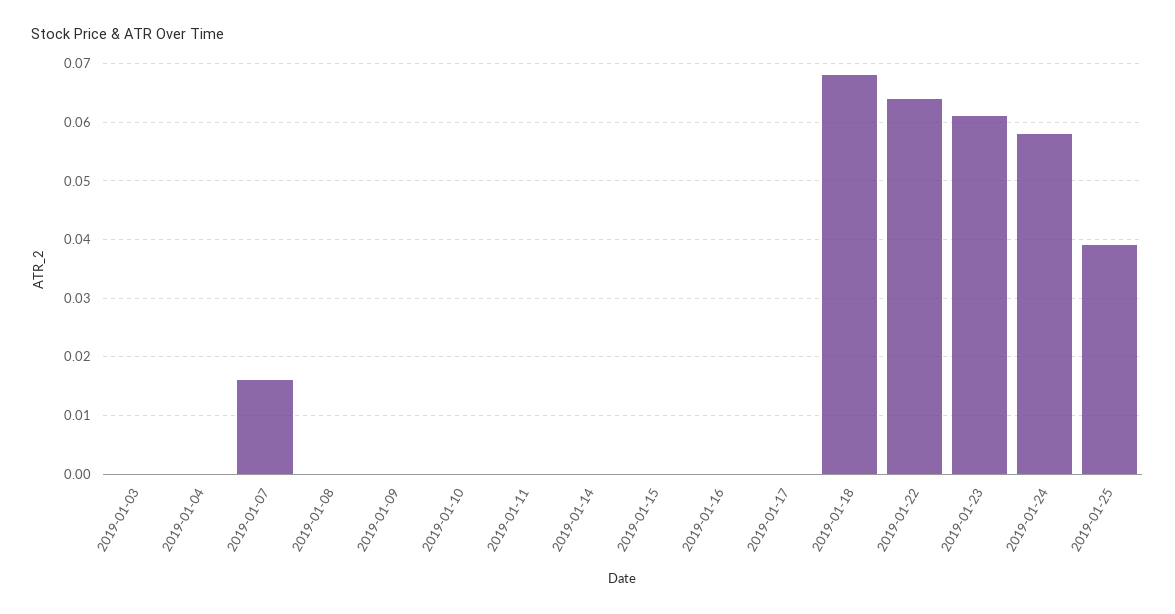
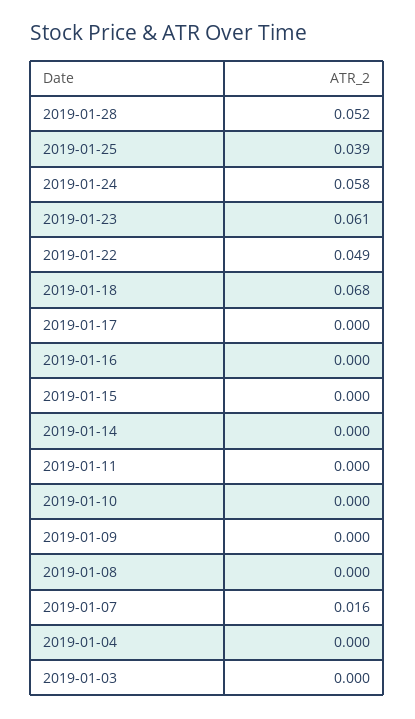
2019-01-22: 0.065 -> 0.049
2019-01-28: none -> 0.052

